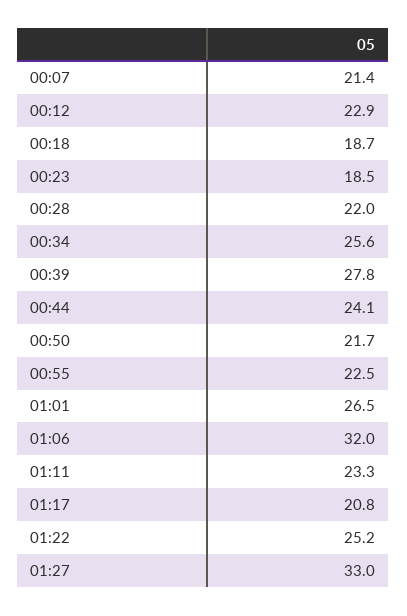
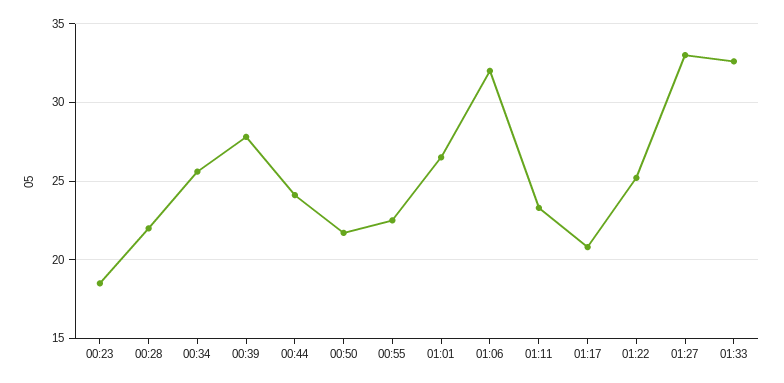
00:07: 21.4 -> none
00:12: 22.9 -> none
00:18: 18.7 -> none
01:33: none -> 32.5

